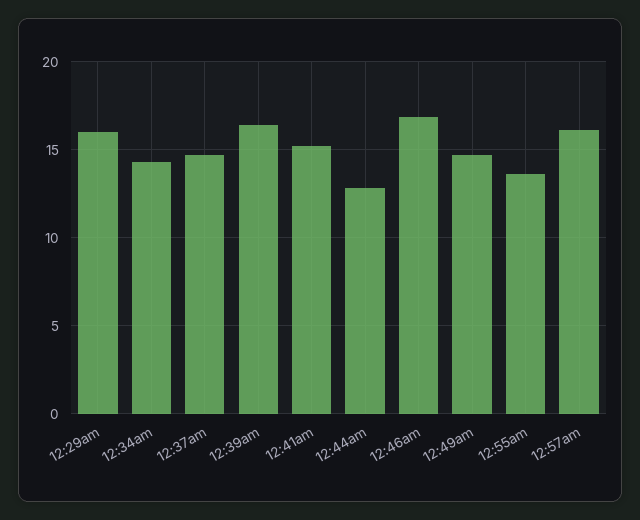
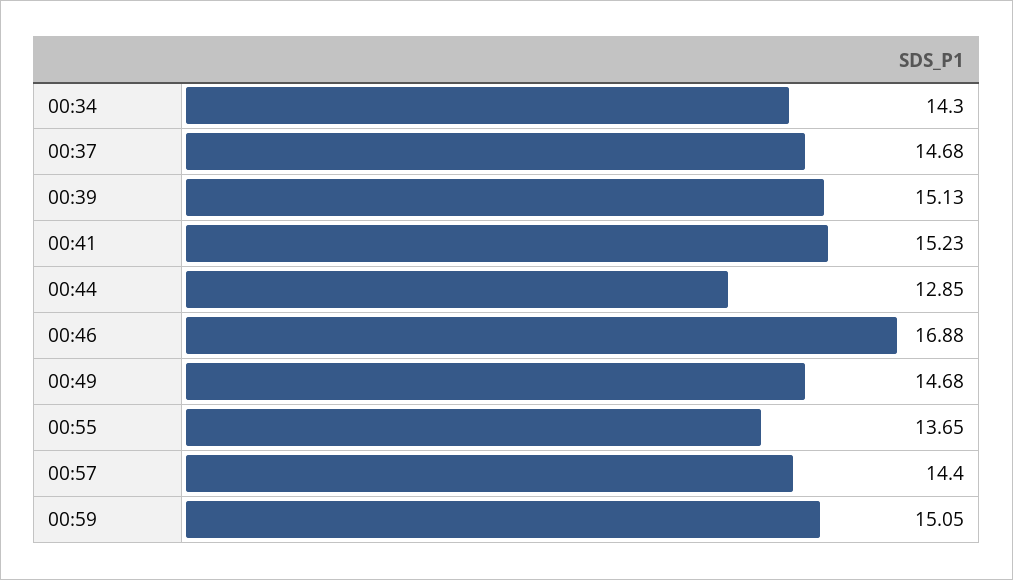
12:29am: 16 -> none
12:39am: 16.5 -> 15.13
12:57am: 16 -> 14.4
00:59: none -> 15.05

